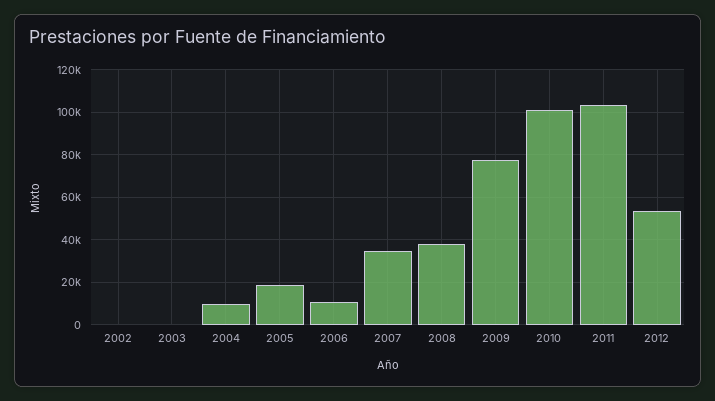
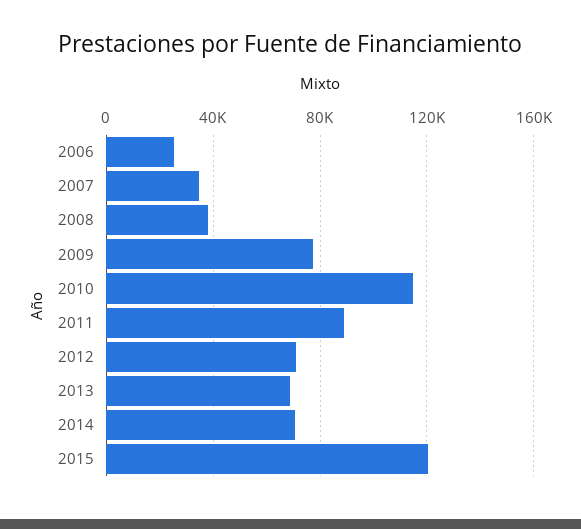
2002: 0 -> none
2003: 0 -> none
2004: 10000 -> none
2005: 20000 -> none
2006: 10000 -> 25000
2010: 100000 -> 115000
2011: 105000 -> 90000
2012: 55000 -> 70000
2013: none -> 70000
2014: none -> 70000
2015: none -> 120000

